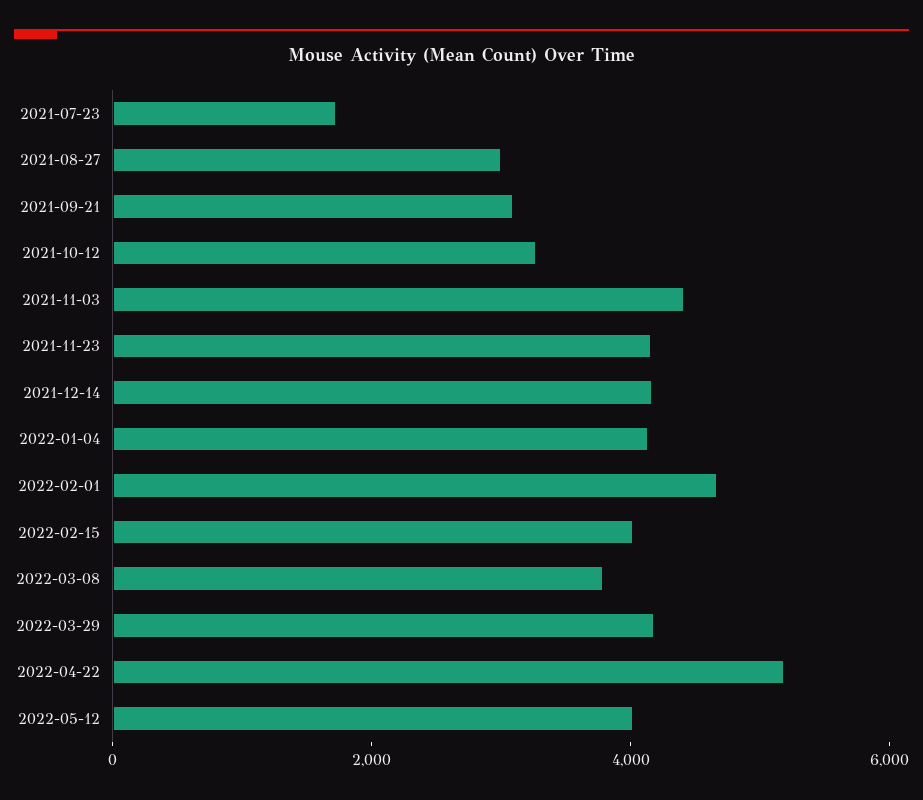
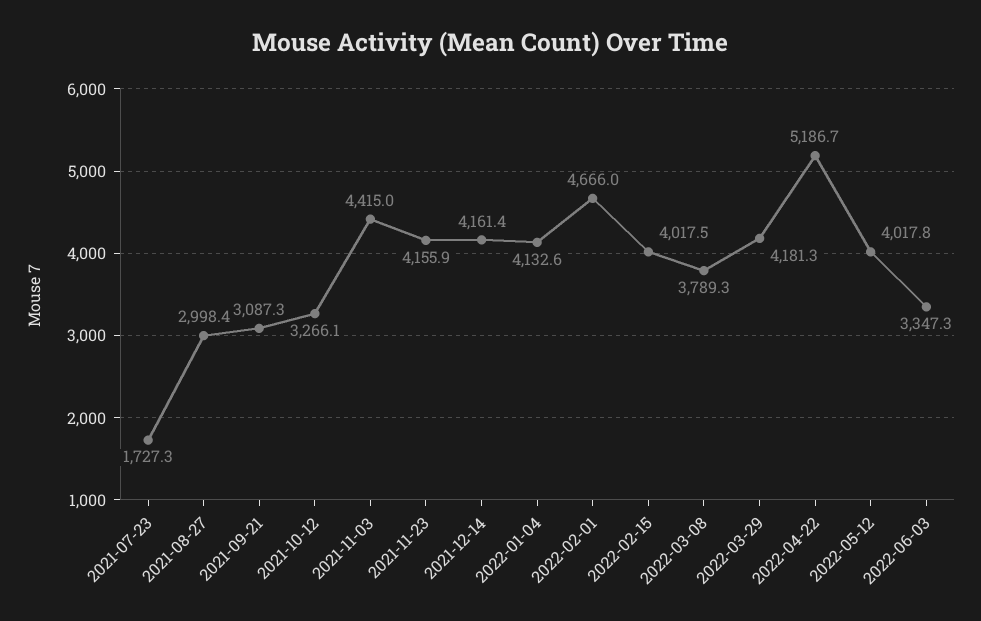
2022-06-03: none -> 3347.3

